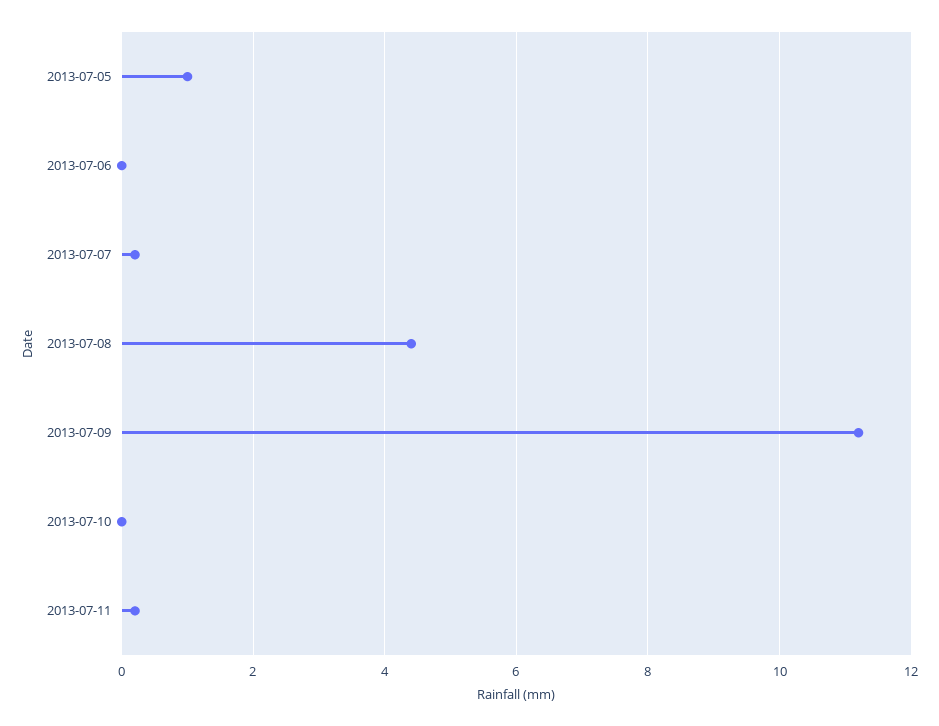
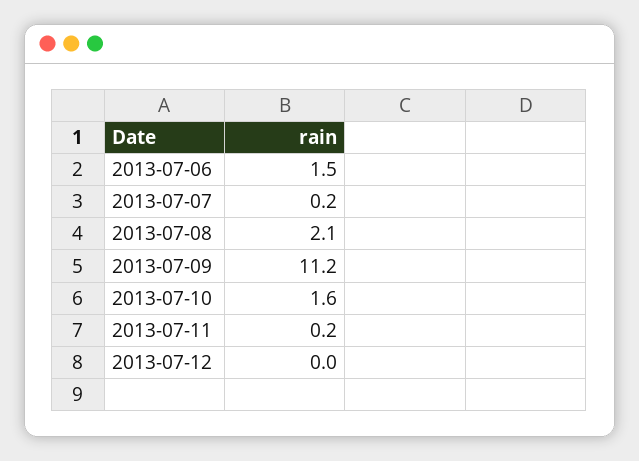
2013-07-05: 1 -> none
2013-07-06: 0 -> 1.5
2013-07-08: 4.5 -> 2.1
2013-07-10: 0 -> 1.6
2013-07-12: none -> 0

